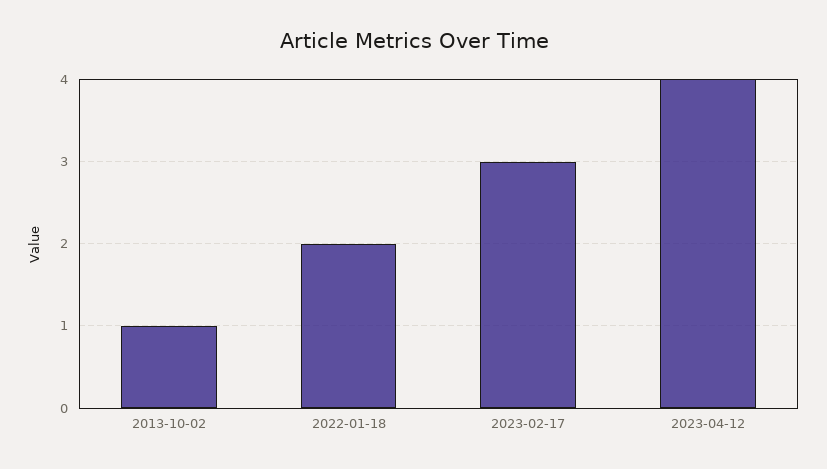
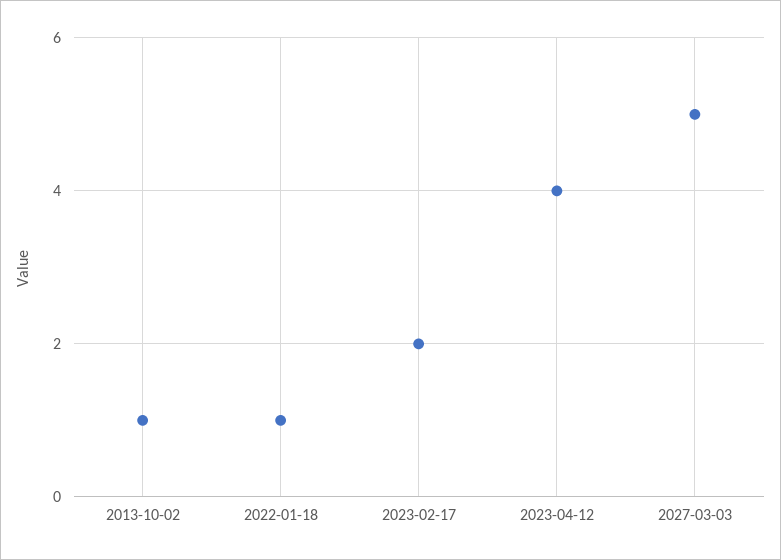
2022-01-18: 2 -> 1
2023-02-17: 3 -> 2
2027-03-03: none -> 5

